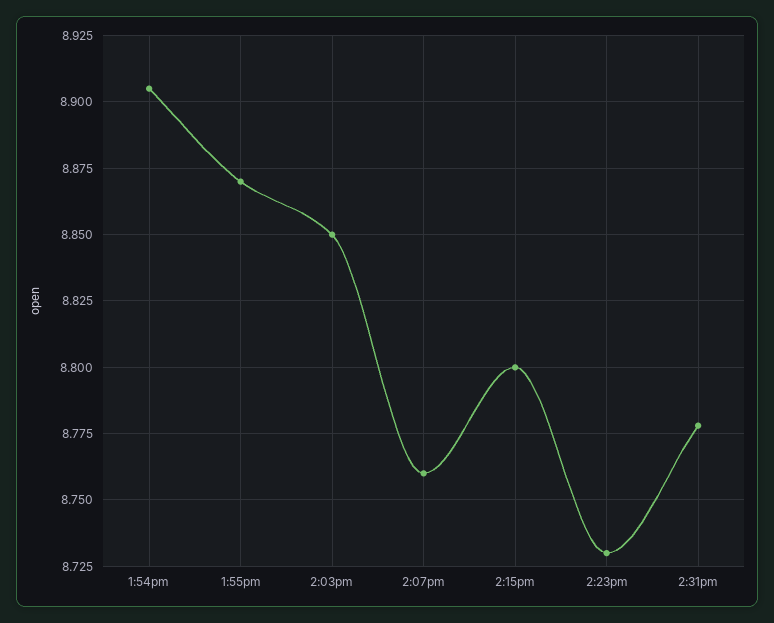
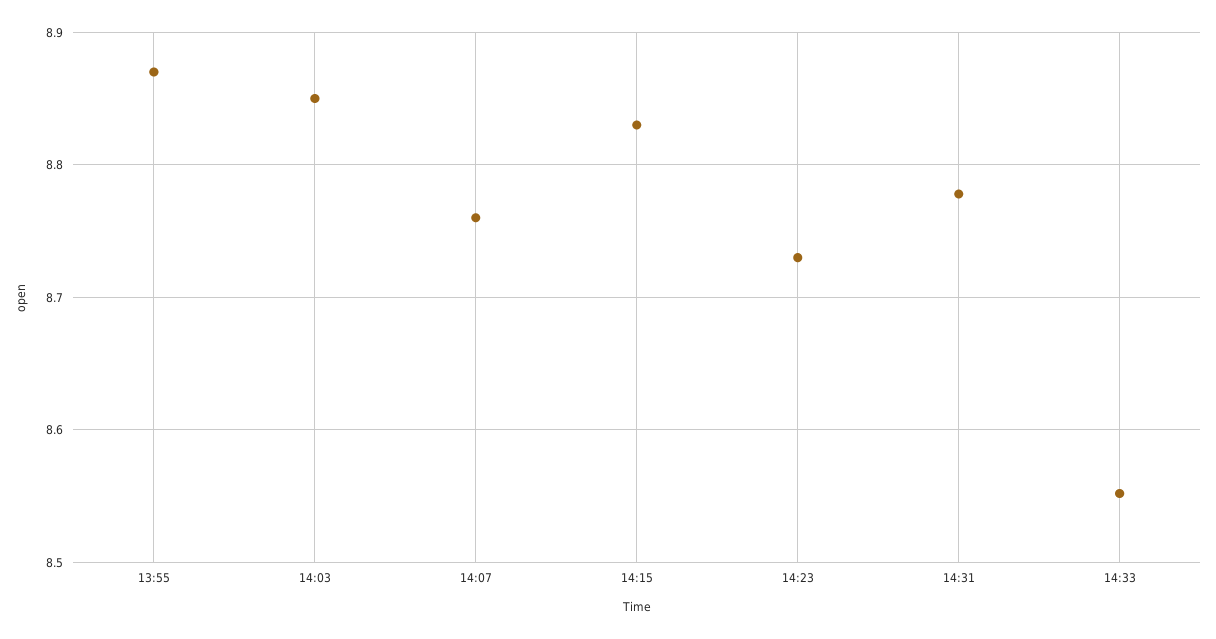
1:54pm: 8.905 -> none
2:15pm: 8.8 -> 8.83
14:33: none -> 8.55

